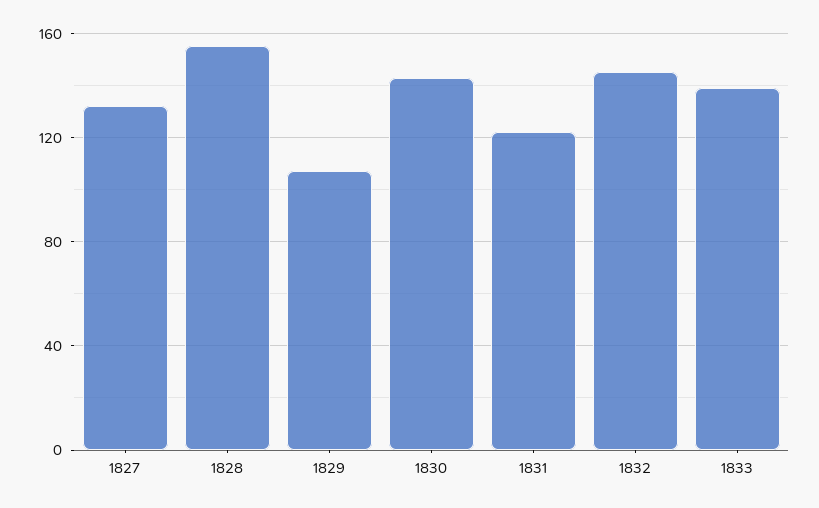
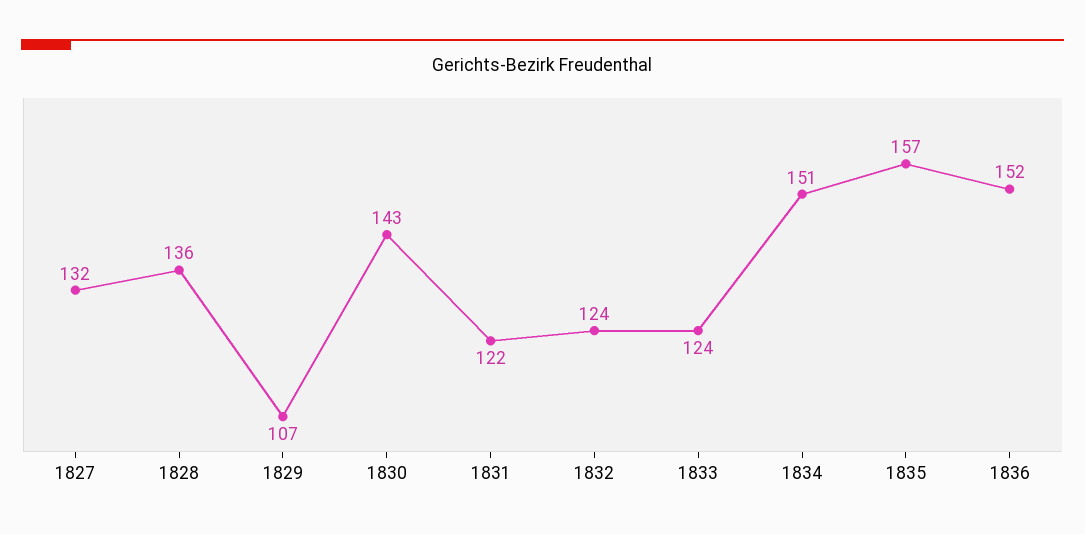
1828: 155 -> 136
1832: 145 -> 124
1833: 140 -> 124
1834: none -> 151
1835: none -> 157
1836: none -> 152

